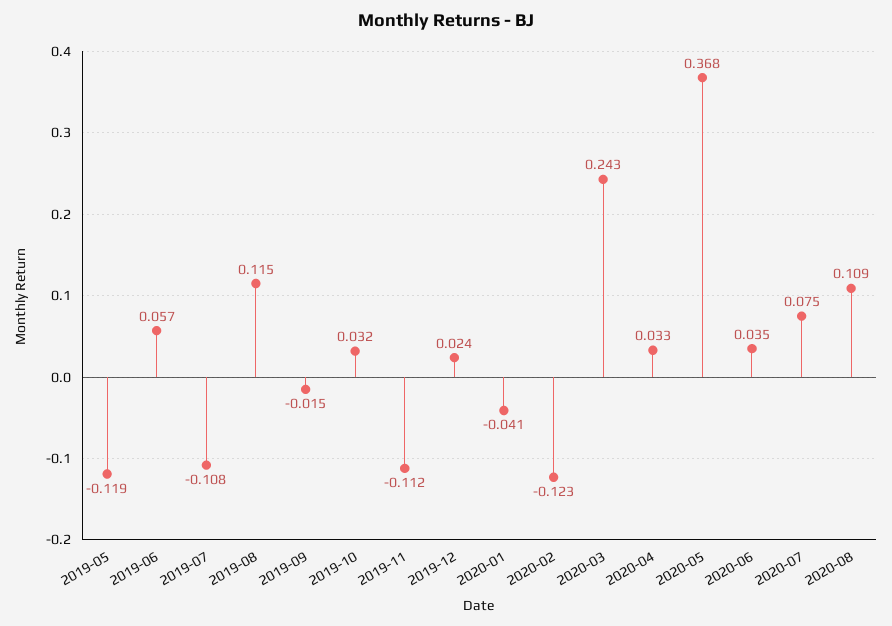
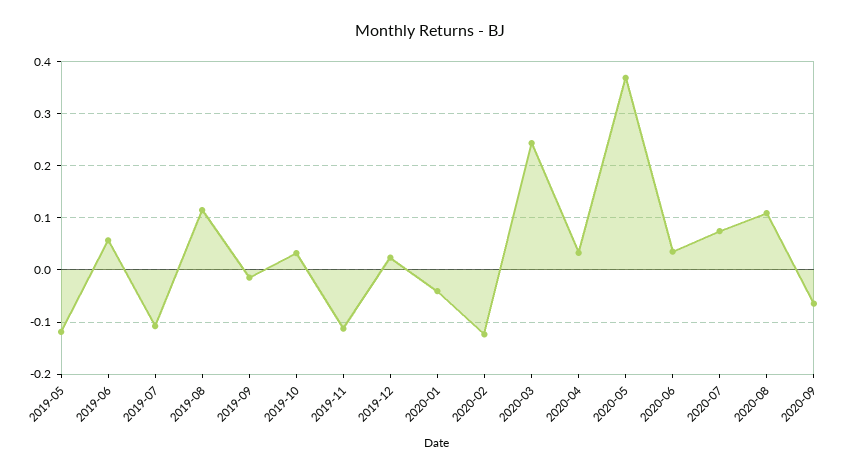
2020-09: none -> -0.06

